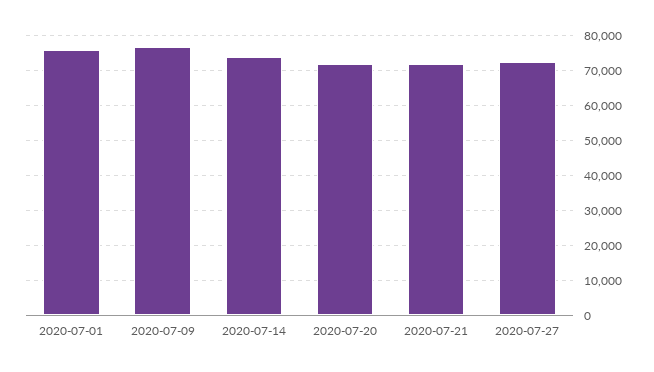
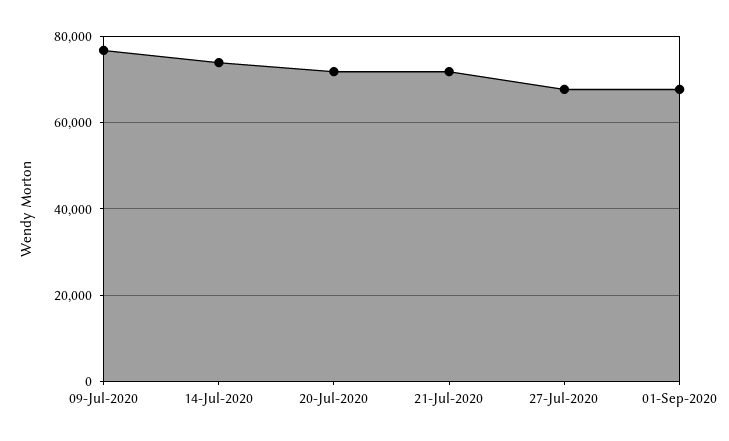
2020-07-01: 76000 -> none
2020-07-27: 72000 -> 68000
01-Sep-2020: none -> 68000

